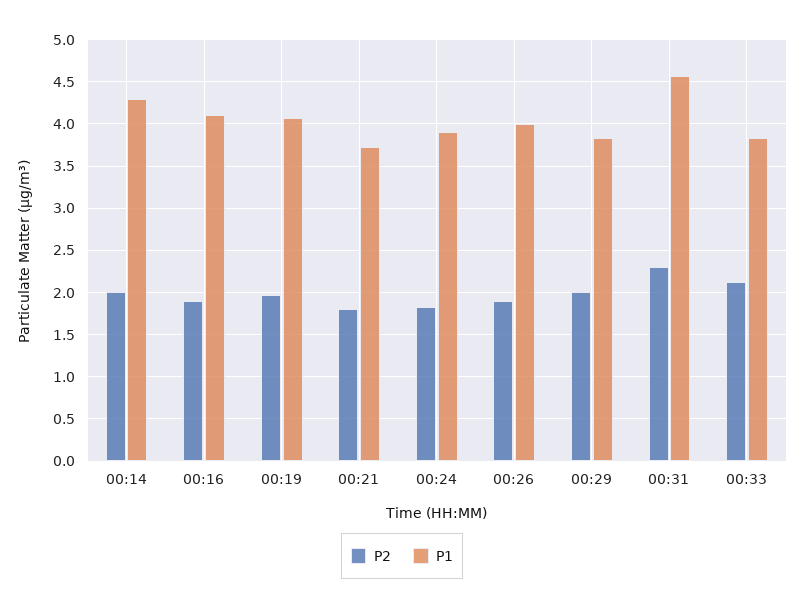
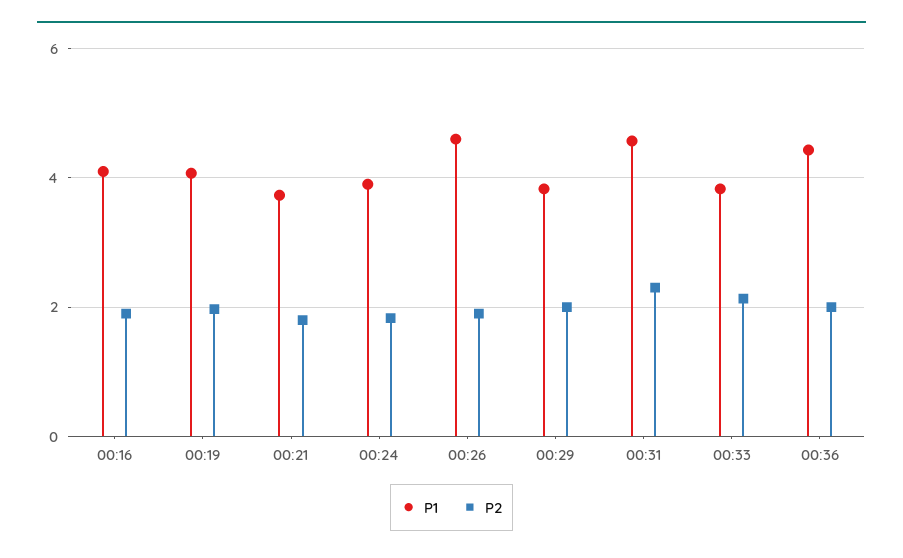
P2, 00:14: 2 -> none
P1, 00:14: 4.3 -> none
P1, 00:26: 4 -> 4.6
P1, 00:36: none -> 4.4
P2, 00:36: none -> 2

